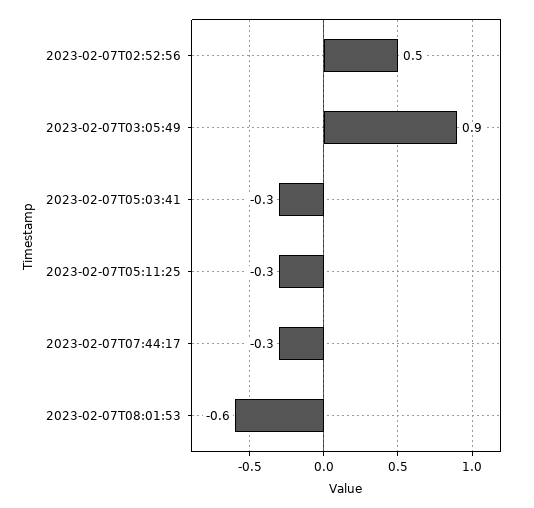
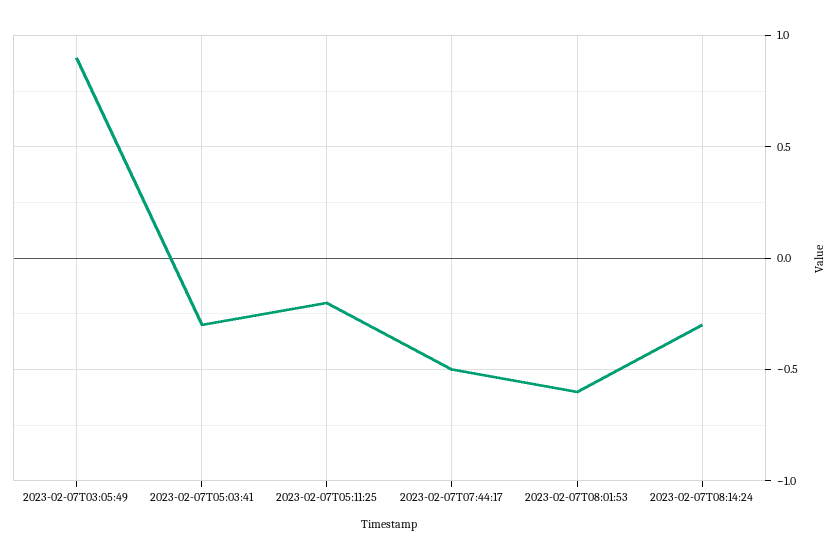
2023-02-07T02:52:56: 0.5 -> none
2023-02-07T05:11:25: -0.3 -> -0.2
2023-02-07T07:44:17: -0.3 -> -0.5
2023-02-07T08:14:24: none -> -0.3

